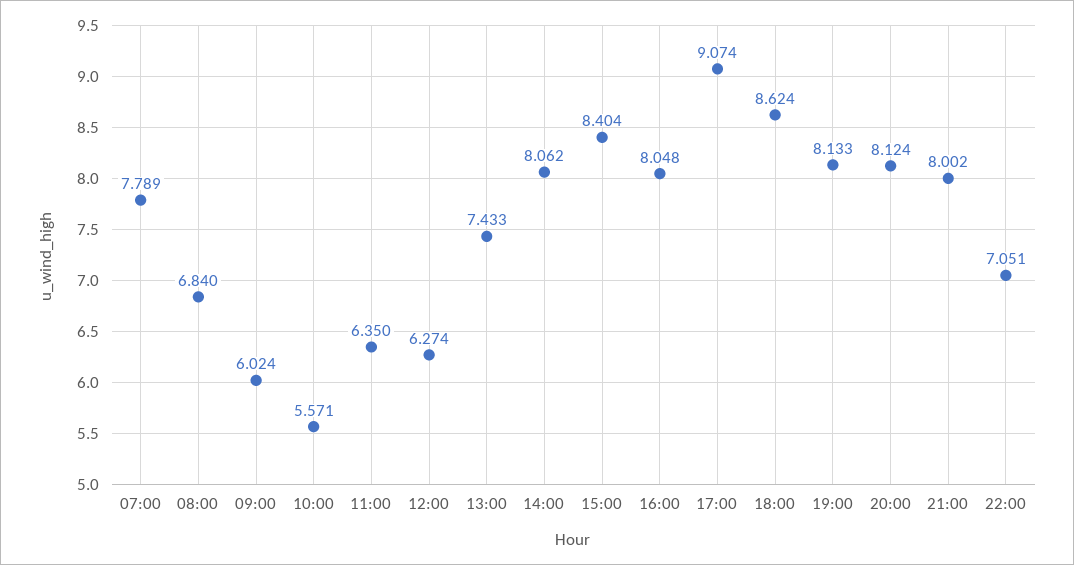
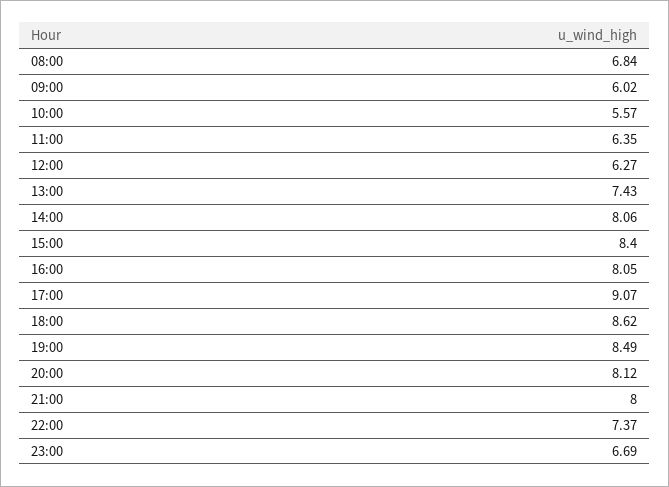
07:00: 7.789 -> none
19:00: 8.133 -> 8.49
22:00: 7.051 -> 7.37
23:00: none -> 6.69

